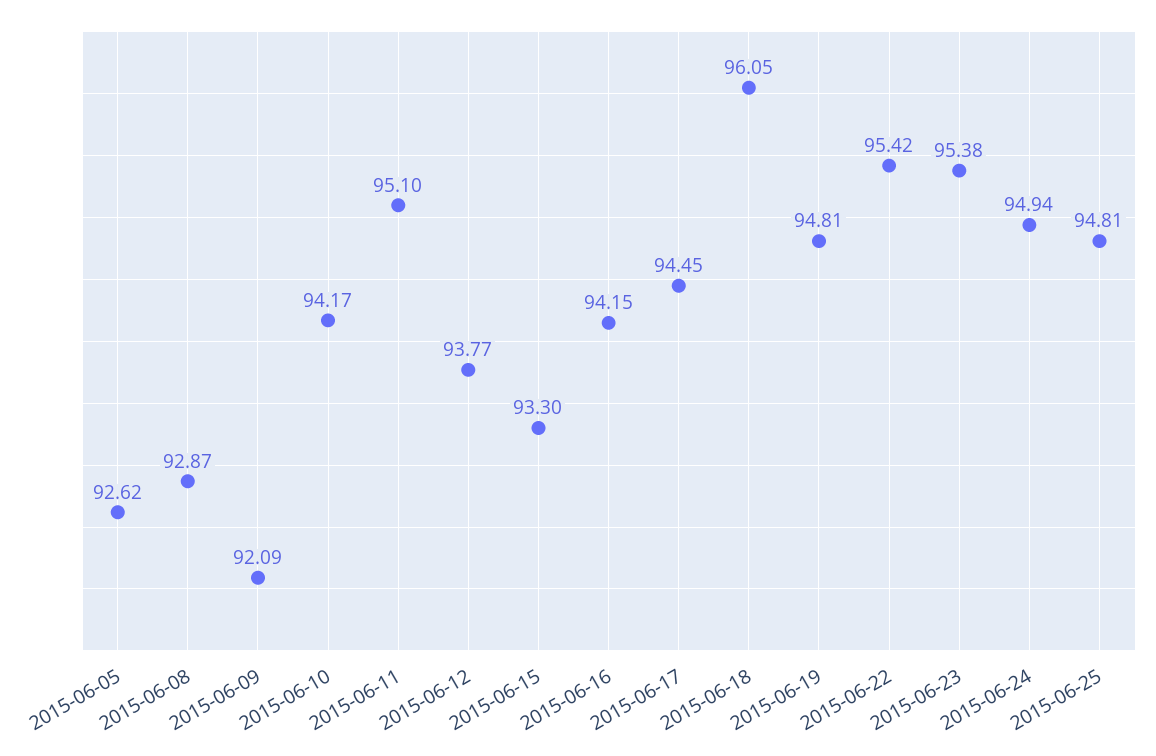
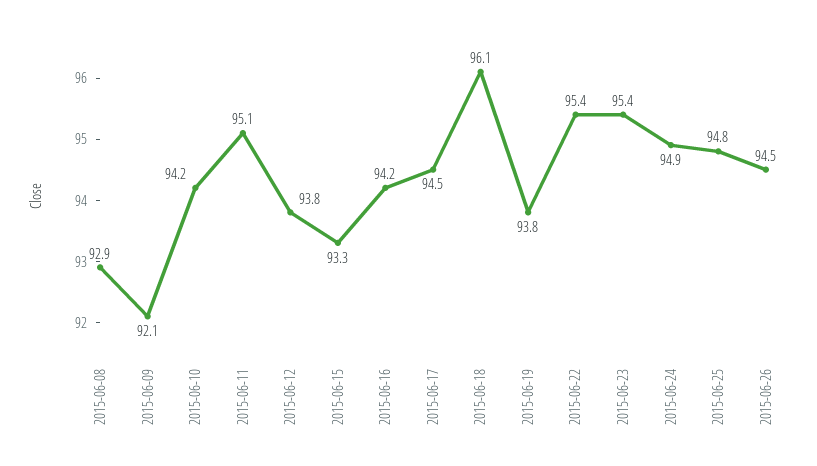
2015-06-05: 92.62 -> none
2015-06-19: 94.81 -> 93.8
2015-06-26: none -> 94.5

